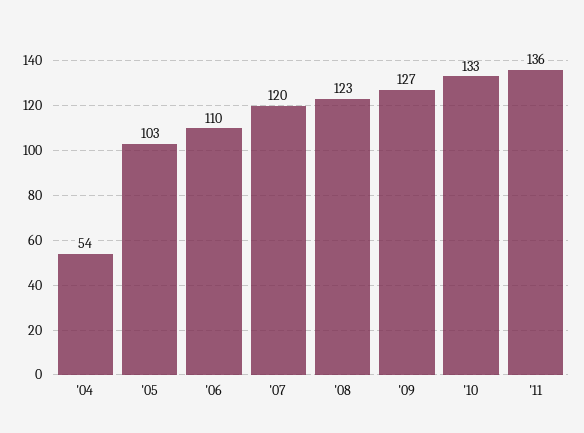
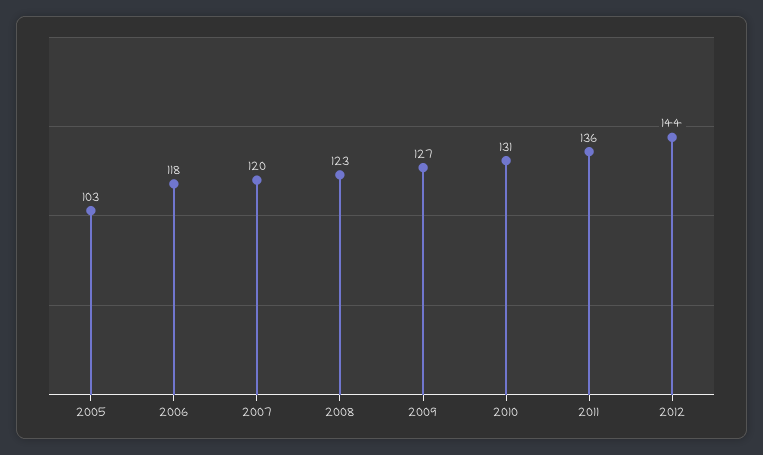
'04: 54 -> none
'06: 110 -> 118
'10: 133 -> 131
2012: none -> 144

